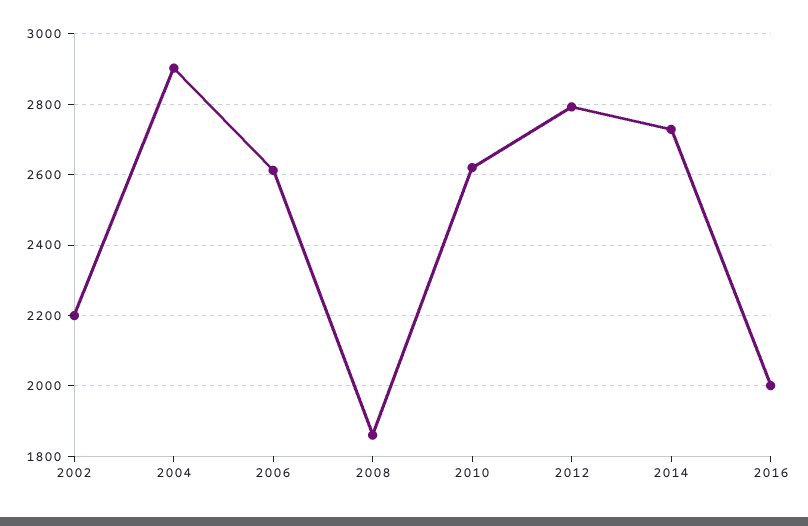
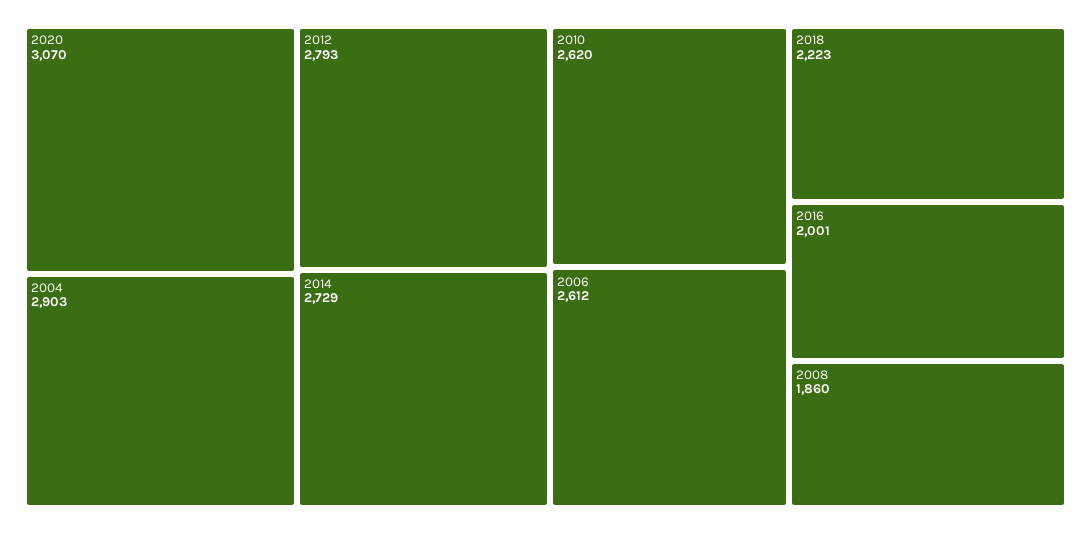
2002: 2200 -> none
2020: none -> 3070
2018: none -> 2223

